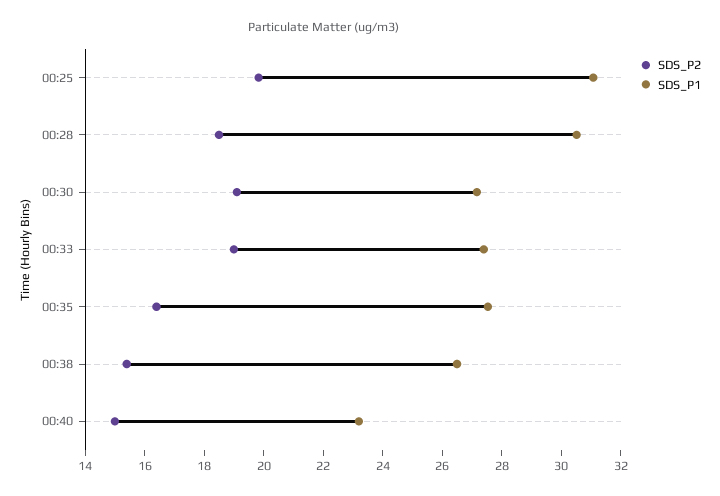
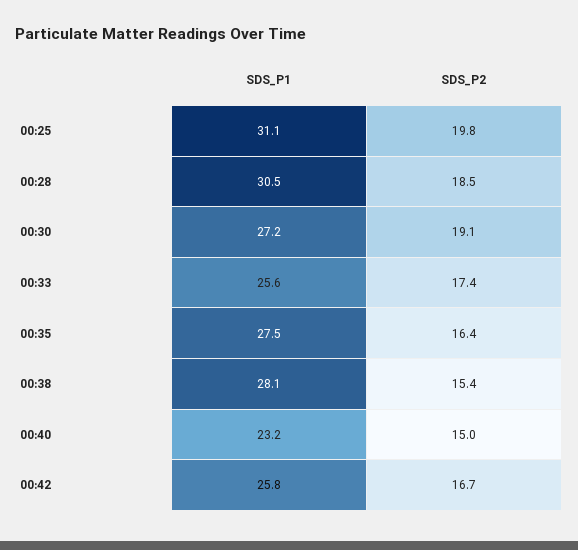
SDS_P2, 00:33: 19 -> 17.4
SDS_P1, 00:33: 27.5 -> 25.6
SDS_P1, 00:38: 26.5 -> 28.1
SDS_P1, 00:42: none -> 25.8
SDS_P2, 00:42: none -> 16.7

